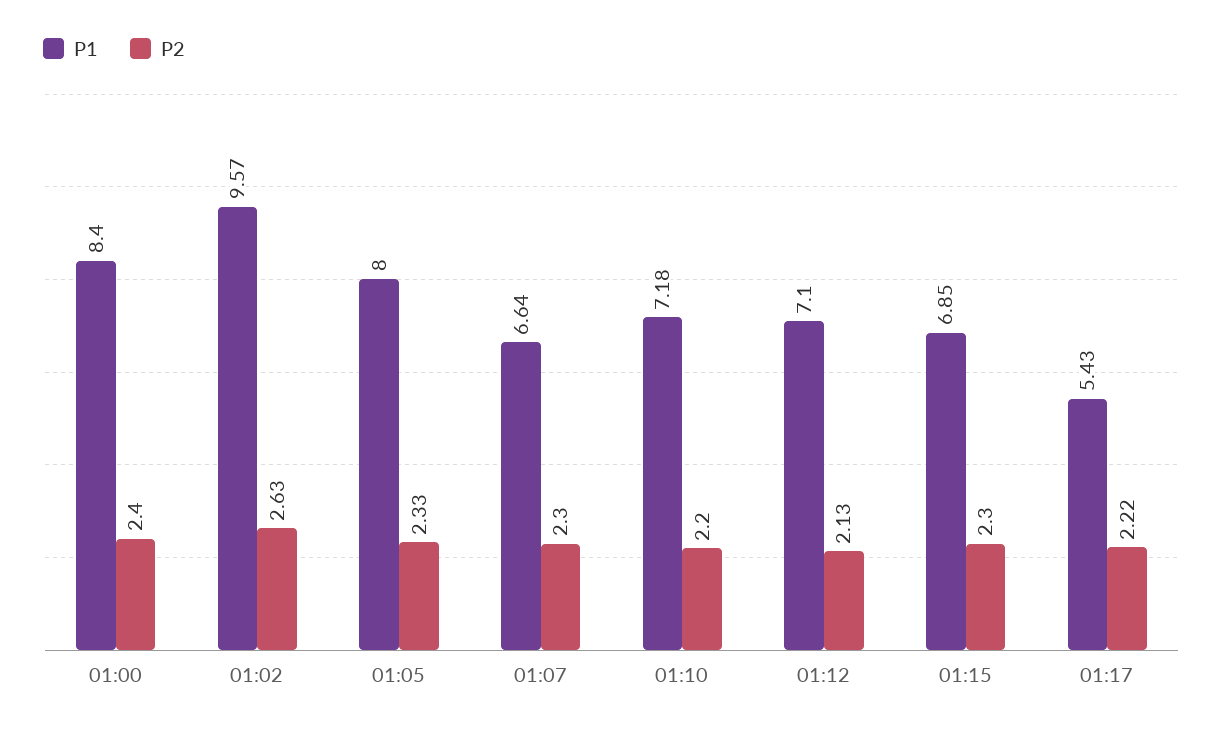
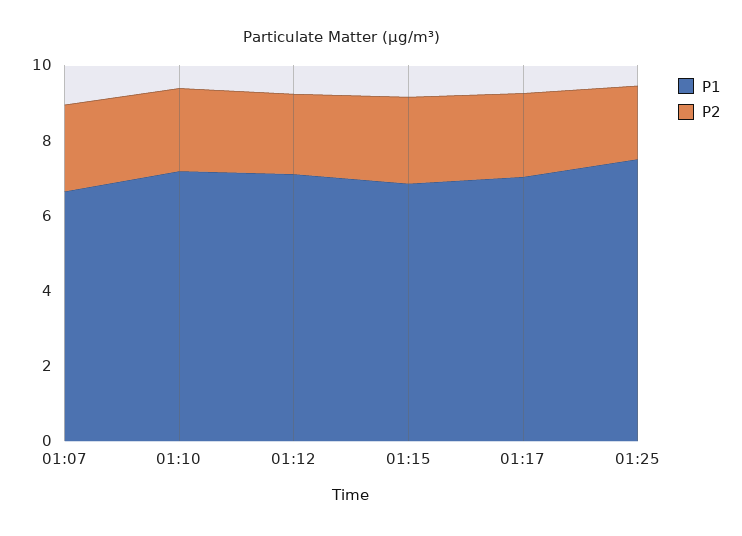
P1, 01:00: 8.4 -> none
P2, 01:00: 2.4 -> none
P1, 01:02: 9.57 -> none
P2, 01:02: 2.63 -> none
P1, 01:05: 8 -> none
P2, 01:05: 2.33 -> none
P1, 01:17: 5.43 -> 7
P1, 01:25: none -> 7.5
P2, 01:25: none -> 2

